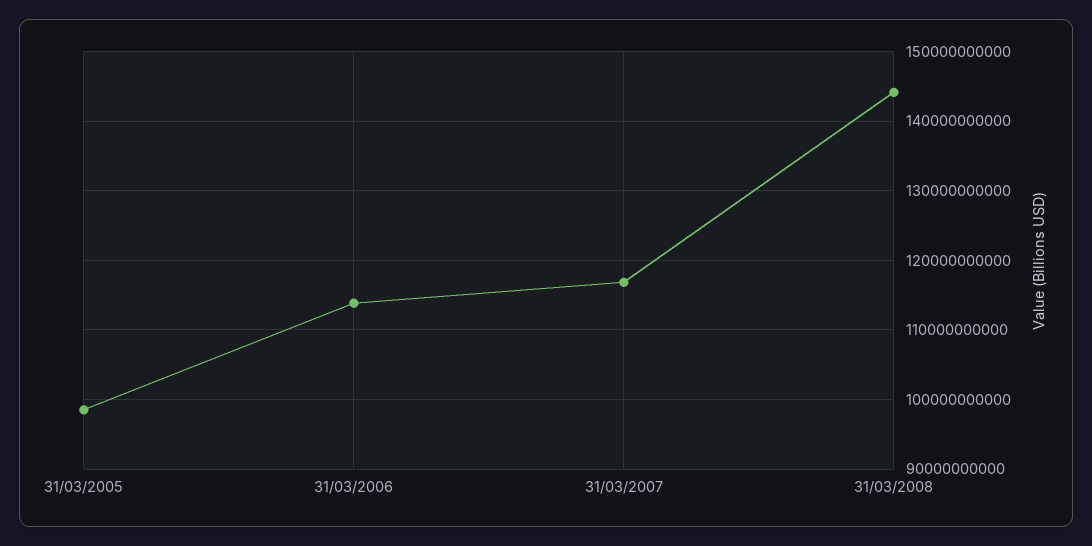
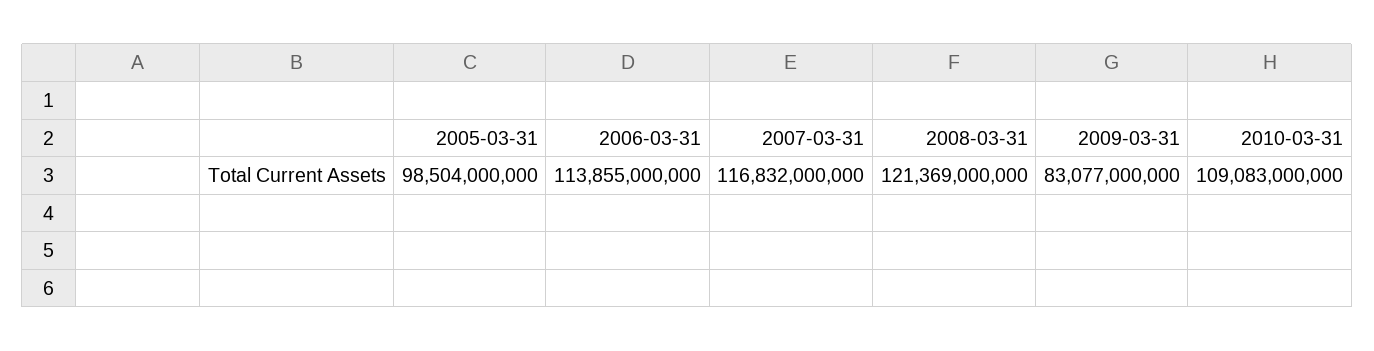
31/03/2008: 144000000000 -> 121369000000
2009-03-31: none -> 83077000000
2010-03-31: none -> 109083000000

